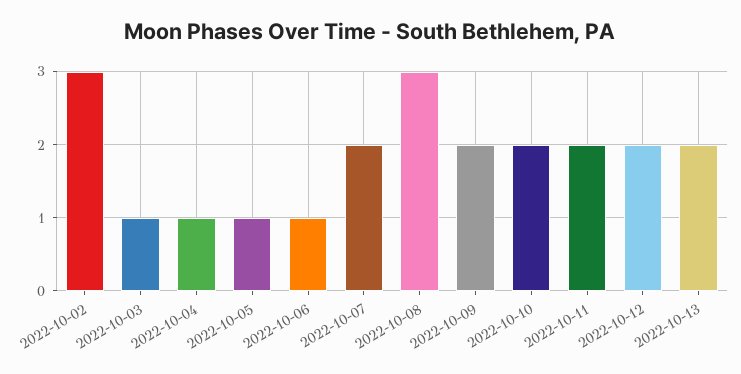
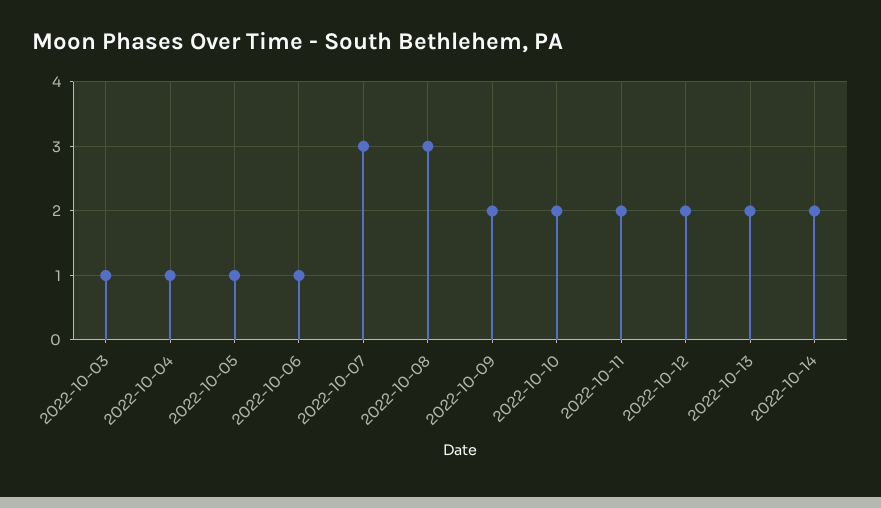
2022-10-02: 3 -> none
2022-10-07: 2 -> 3
2022-10-14: none -> 2

